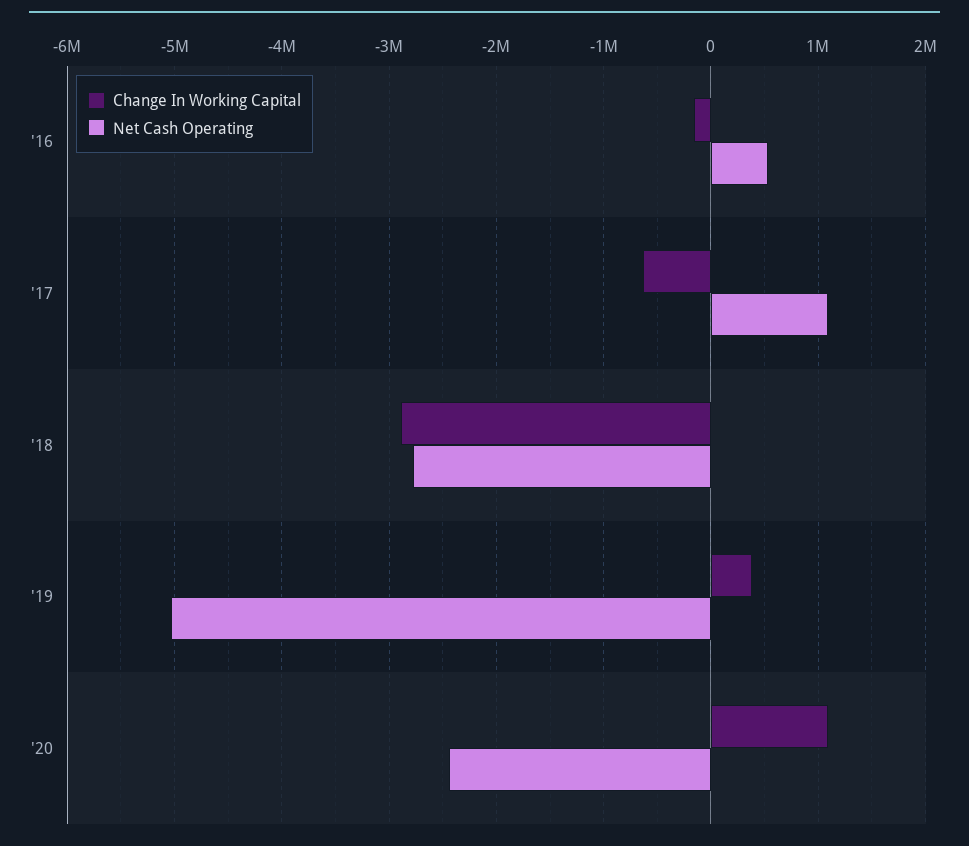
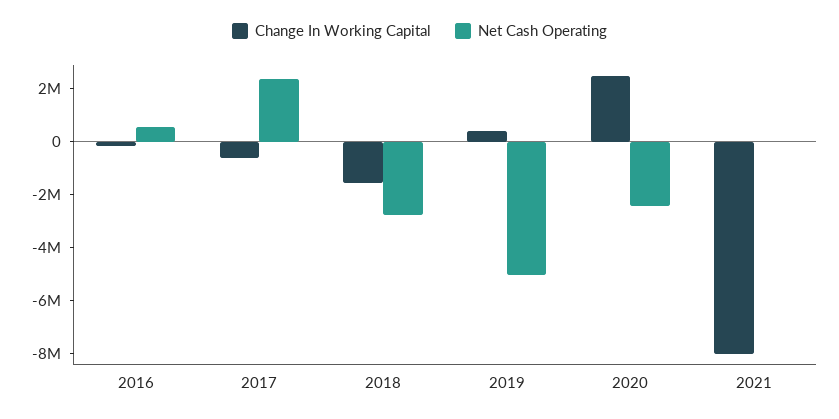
Net Cash Operating, '17: 1100000 -> 2500000
Change In Working Capital, '18: -2900000 -> -1500000
Change In Working Capital, '20: 1100000 -> 2500000
Change In Working Capital, 2021: none -> -8000000
Net Cash Operating, 2021: none -> 0

